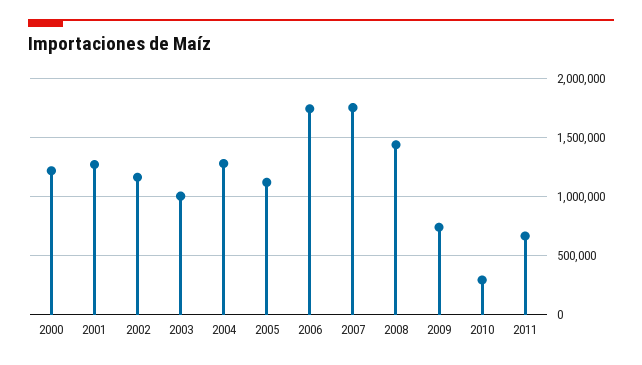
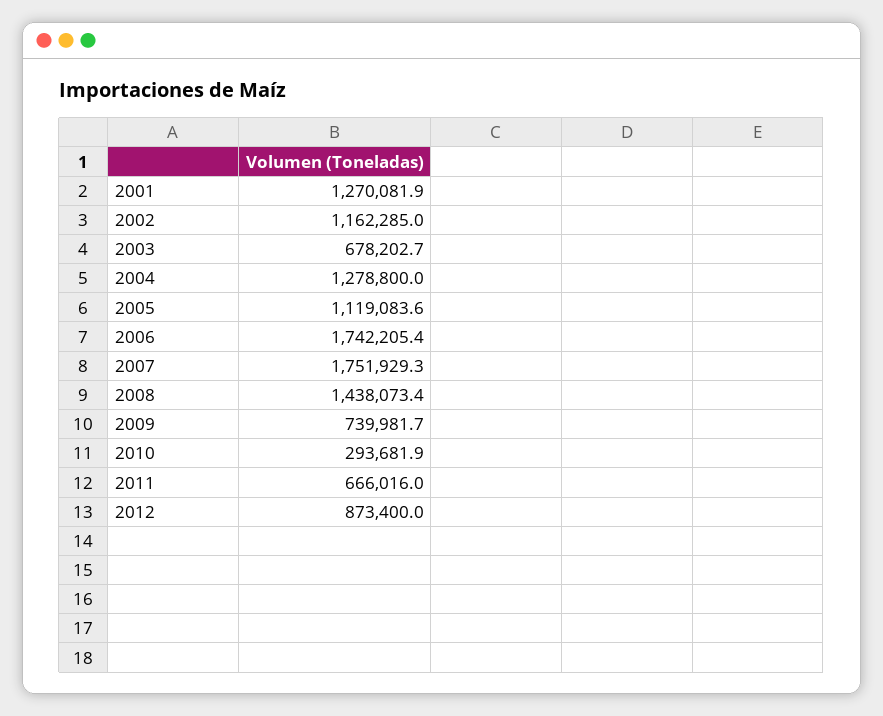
2000: 1200000 -> none
2003: 1000000 -> 678202.7
2012: none -> 873400

